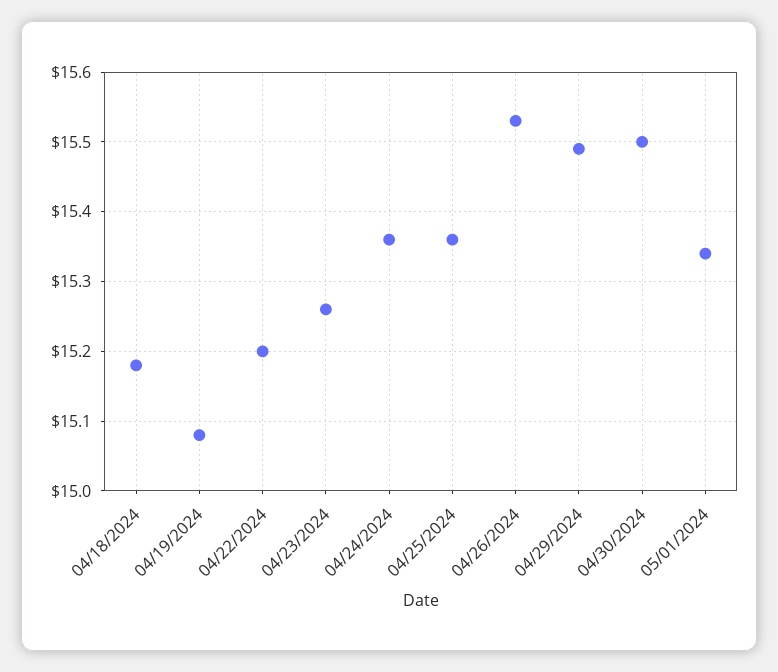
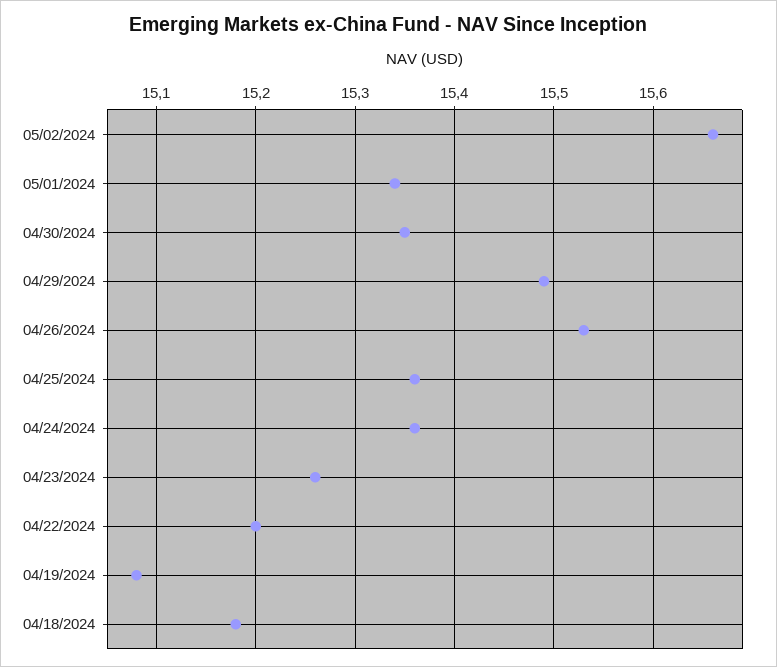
04/30/2024: 15.5 -> 15.35
05/02/2024: none -> 15.66

